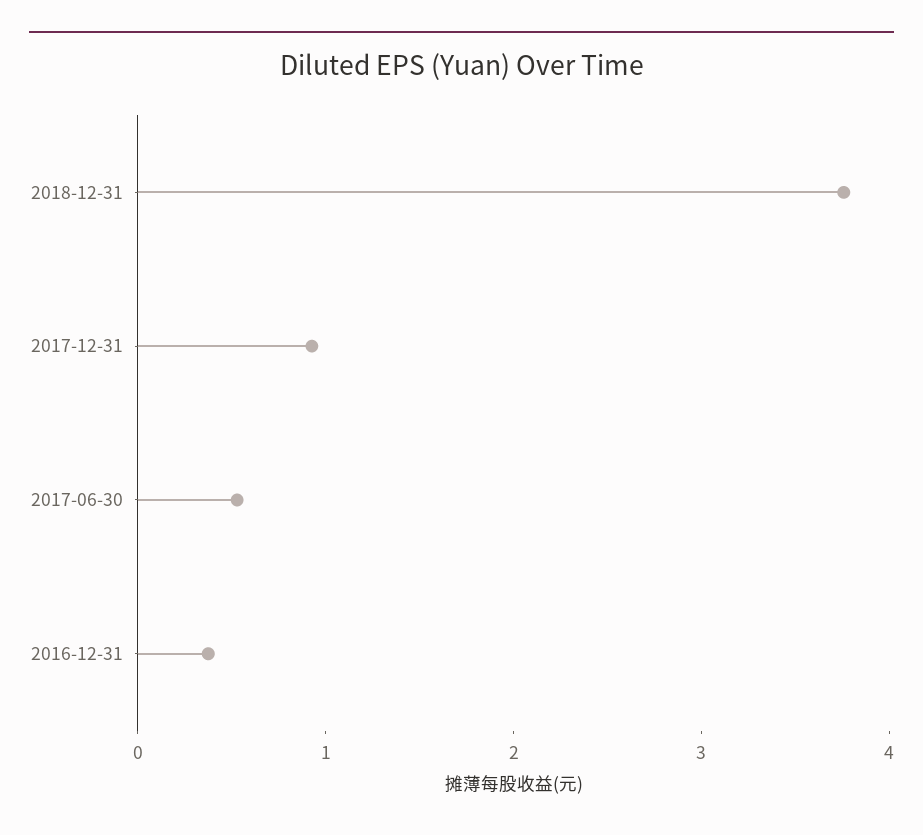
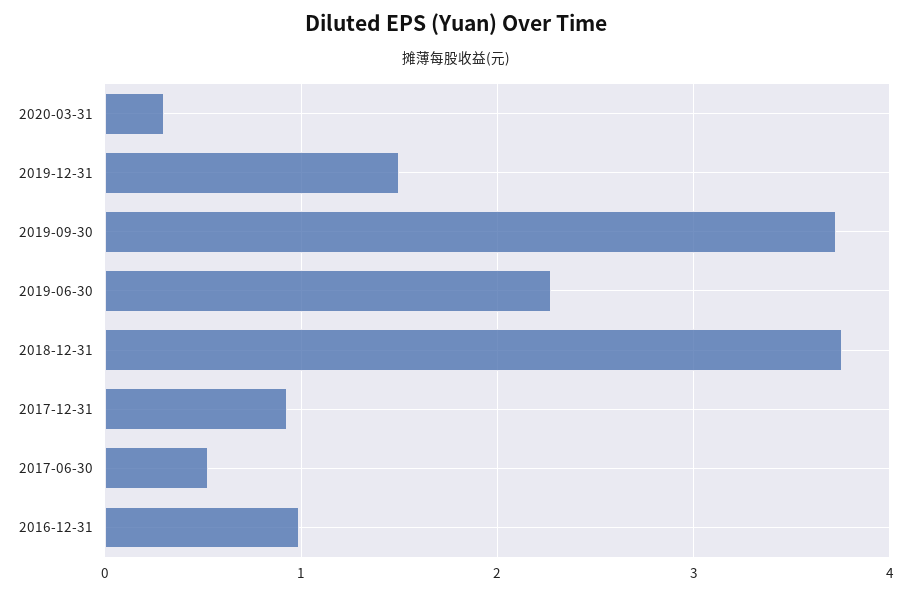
2016-12-31: 0.4 -> 1
2020-03-31: none -> 0.3
2019-12-31: none -> 1.5
2019-09-30: none -> 3.7
2019-06-30: none -> 2.3

